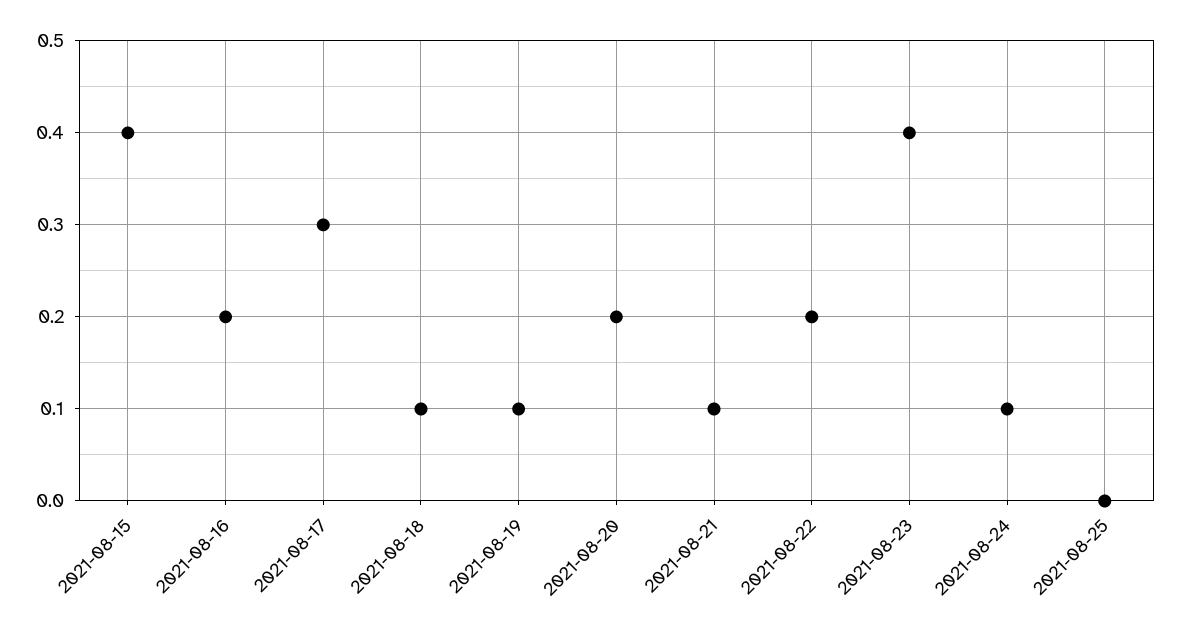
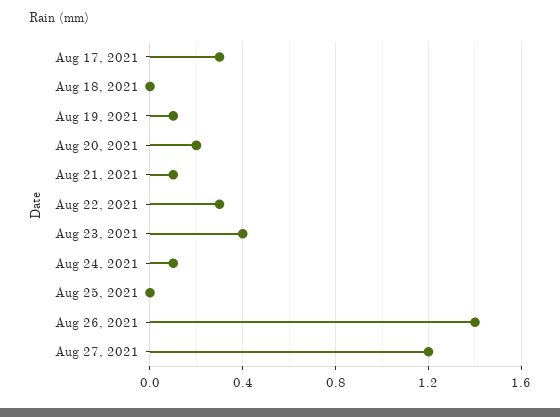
2021-08-15: 0.4 -> none
2021-08-16: 0.2 -> none
2021-08-18: 0.1 -> 0
2021-08-22: 0.2 -> 0.3
Aug 26, 2021: none -> 1.4
Aug 27, 2021: none -> 1.2

